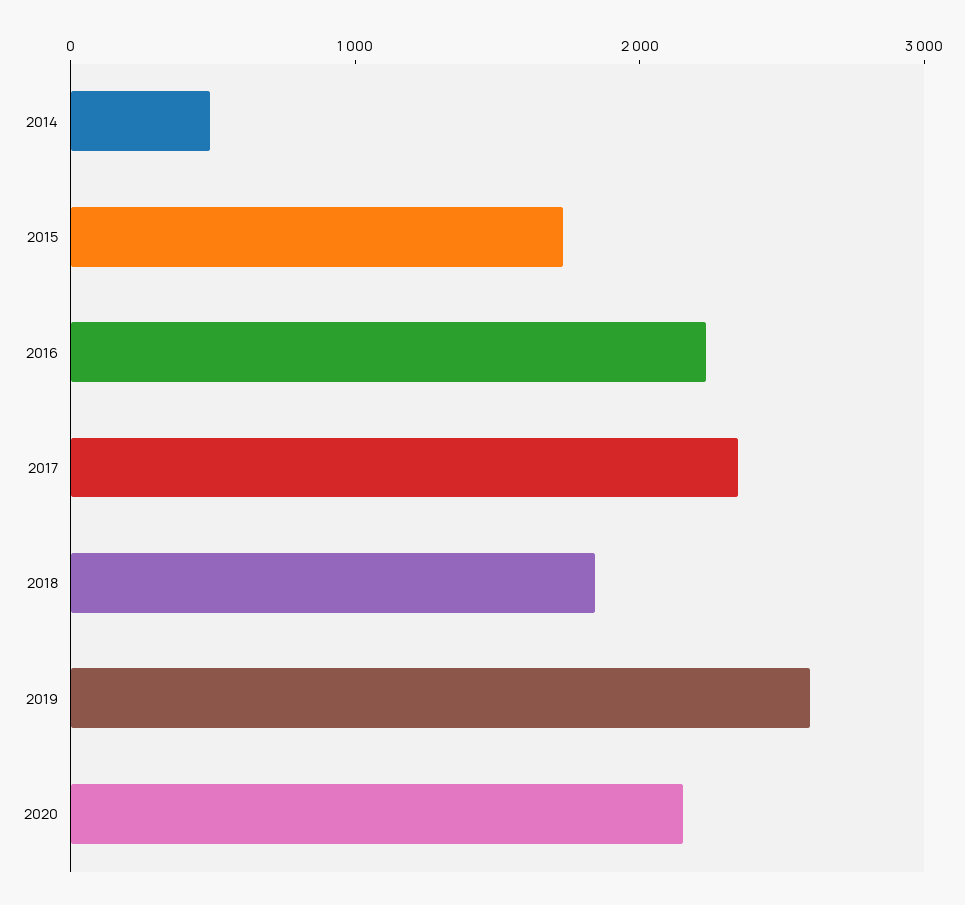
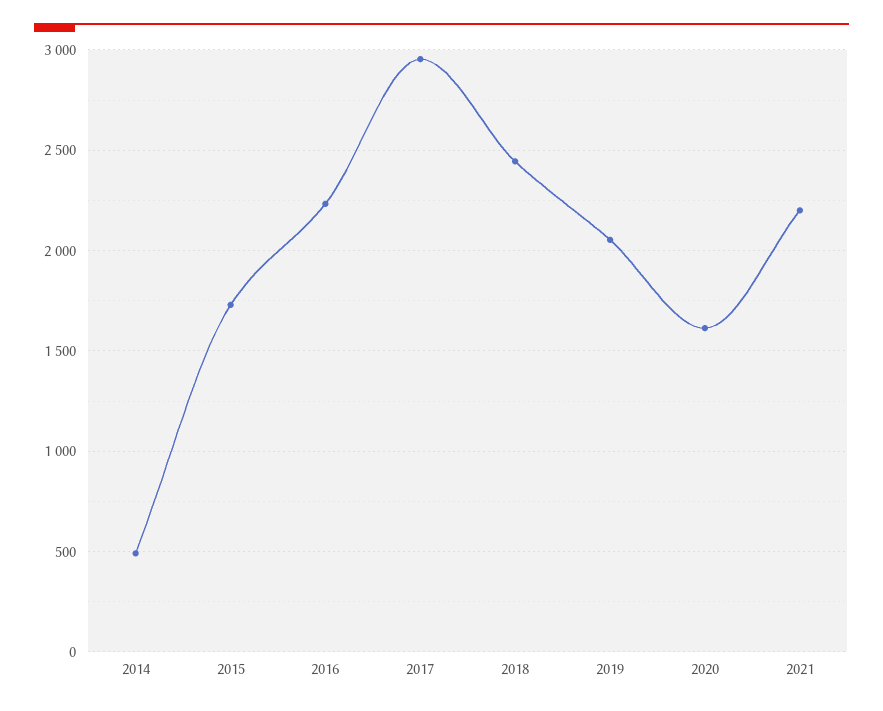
2017: 2400 -> 2950
2018: 1800 -> 2450
2019: 2600 -> 2050
2020: 2200 -> 1600
2021: none -> 2200

